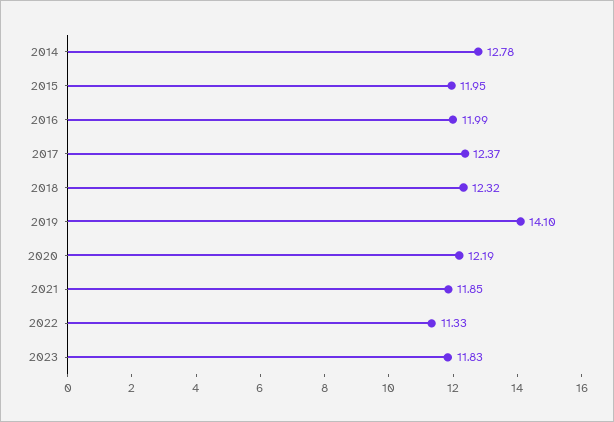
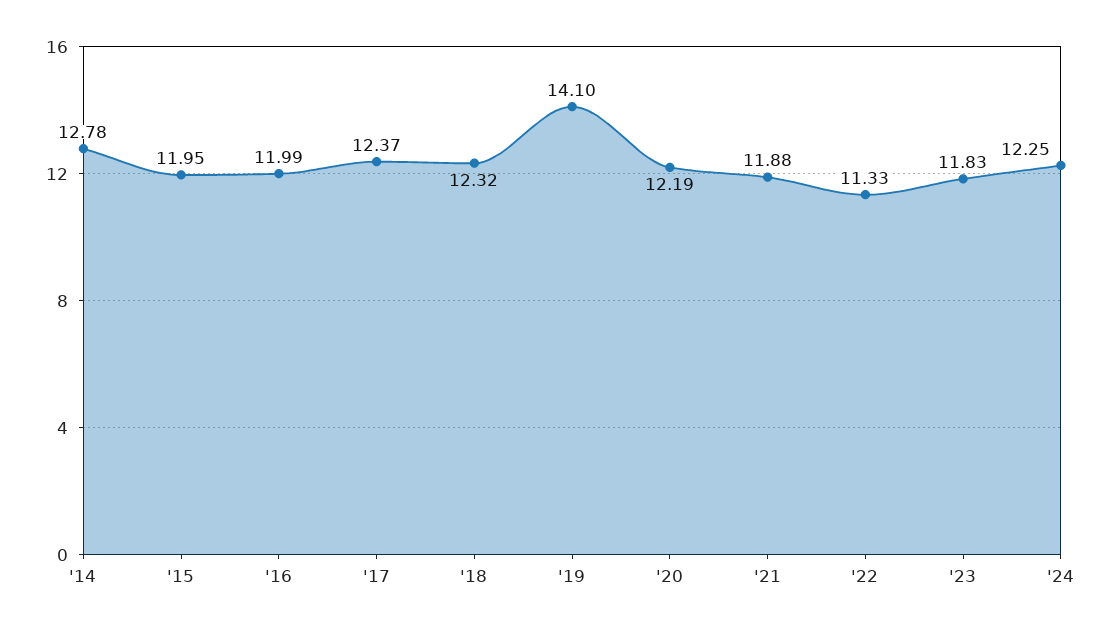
2021: 11.85 -> 11.88
'24: none -> 12.25

